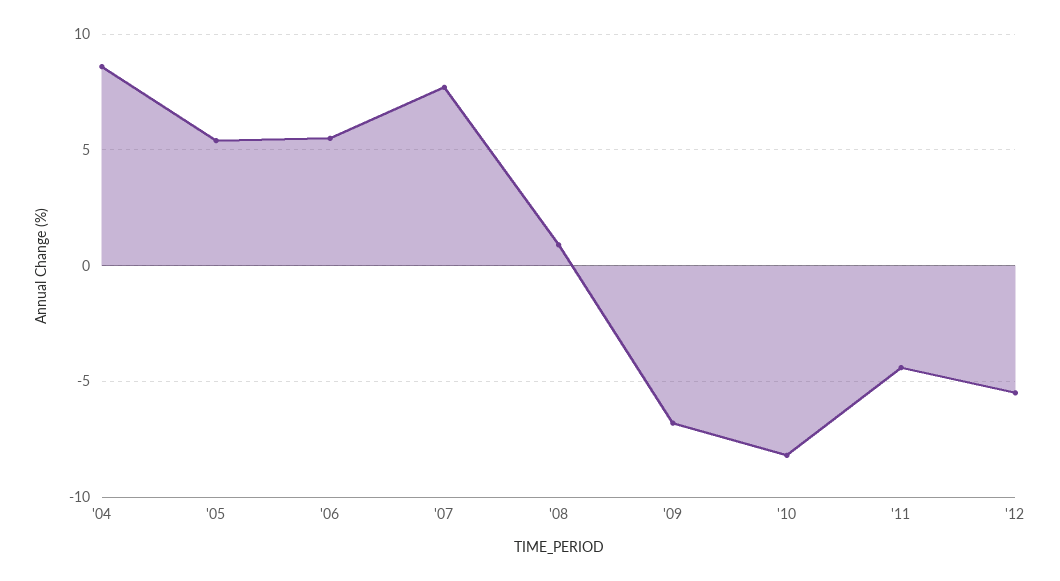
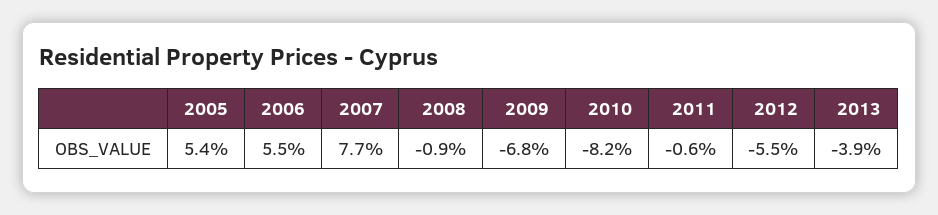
'04: 8.5 -> none
'08: 1 -> -0.9
'11: -4.5 -> -0.6
2013: none -> -3.9

